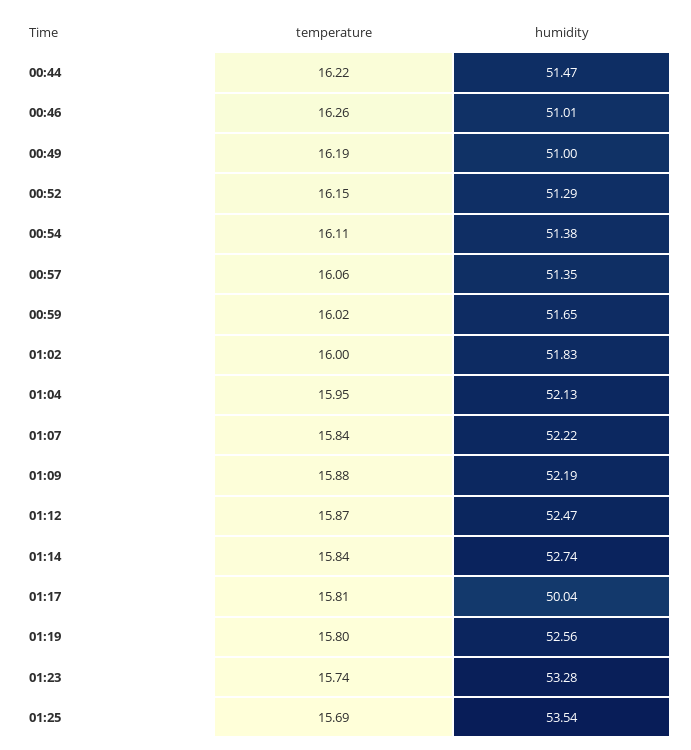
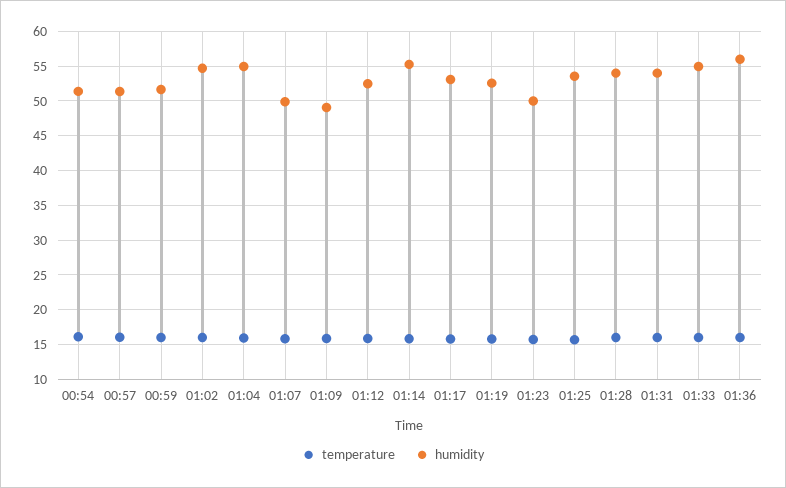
temperature, 00:44: 16.22 -> none
humidity, 00:44: 51.47 -> none
temperature, 00:46: 16.26 -> none
humidity, 00:46: 51.01 -> none
temperature, 00:49: 16.19 -> none
humidity, 00:49: 51 -> none
temperature, 00:52: 16.15 -> none
humidity, 00:52: 51.29 -> none
humidity, 01:02: 51.83 -> 55
humidity, 01:04: 52.13 -> 55
humidity, 01:07: 52.22 -> 50
humidity, 01:09: 52.19 -> 49
humidity, 01:14: 52.74 -> 55
humidity, 01:17: 50.04 -> 53
humidity, 01:23: 53.28 -> 50
temperature, 01:28: none -> 16
humidity, 01:28: none -> 54
temperature, 01:31: none -> 16
humidity, 01:31: none -> 54
temperature, 01:33: none -> 16
humidity, 01:33: none -> 55
temperature, 01:36: none -> 16
humidity, 01:36: none -> 56

